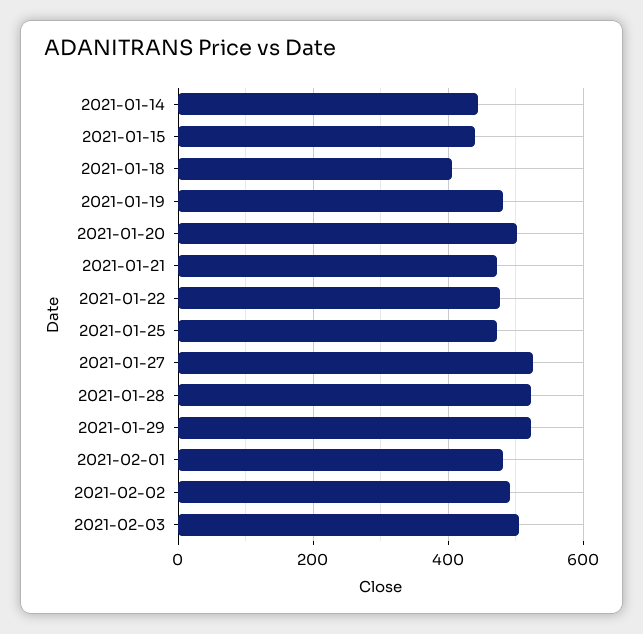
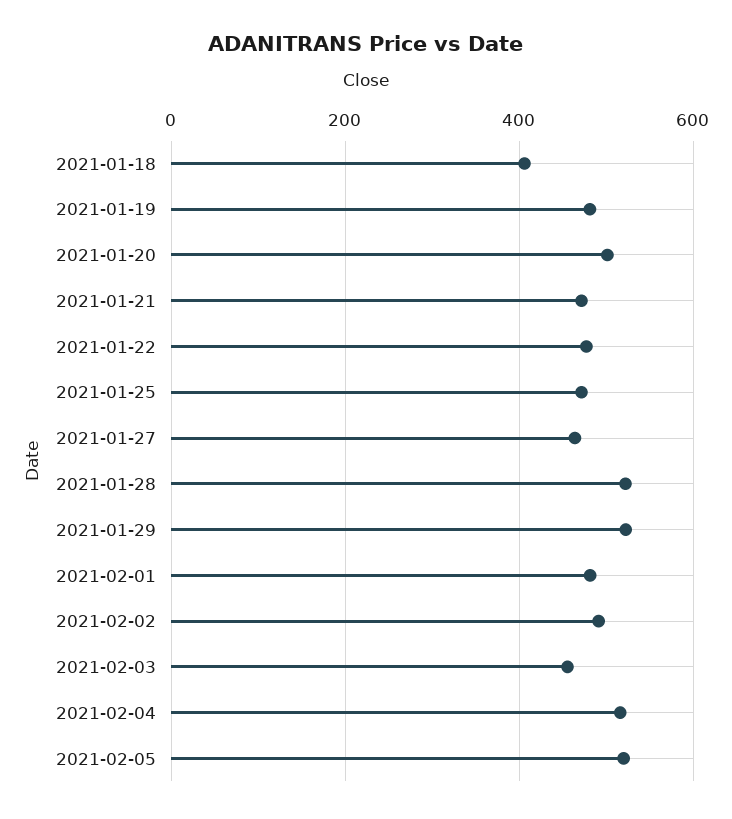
2021-01-14: 440 -> none
2021-01-15: 440 -> none
2021-01-27: 520 -> 460
2021-02-03: 500 -> 460
2021-02-04: none -> 520
2021-02-05: none -> 520

